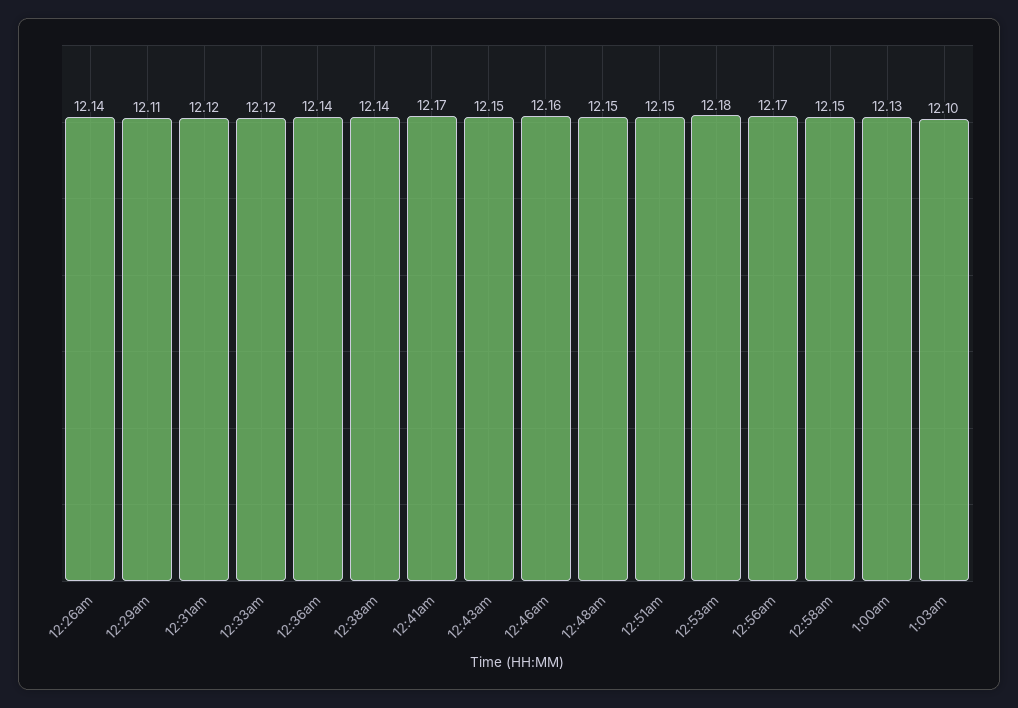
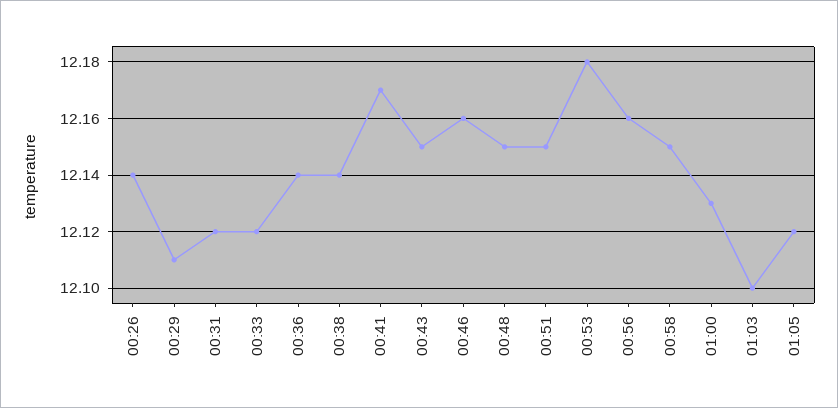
12:56am: 12.17 -> 12.16
01:05: none -> 12.12

